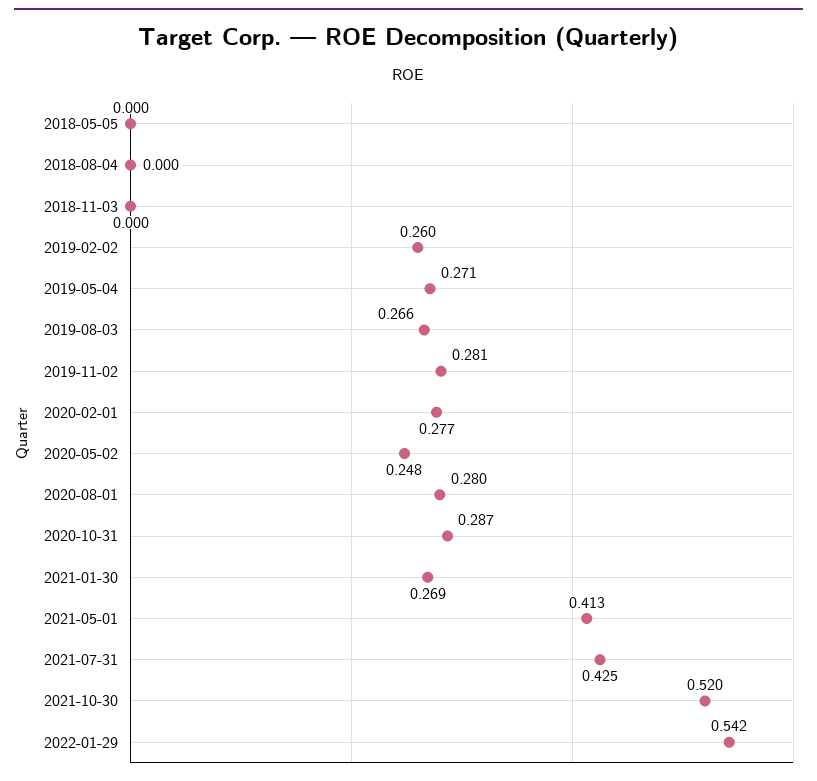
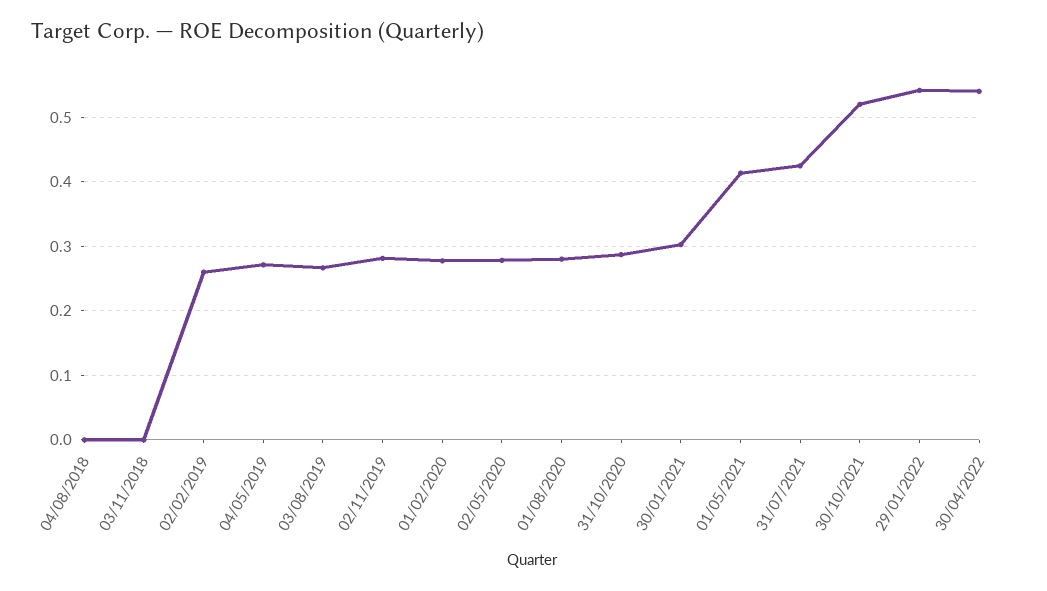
2018-05-05: 0 -> none
2020-05-02: 0.248 -> 0.28
2021-01-30: 0.269 -> 0.3
30/04/2022: none -> 0.54

